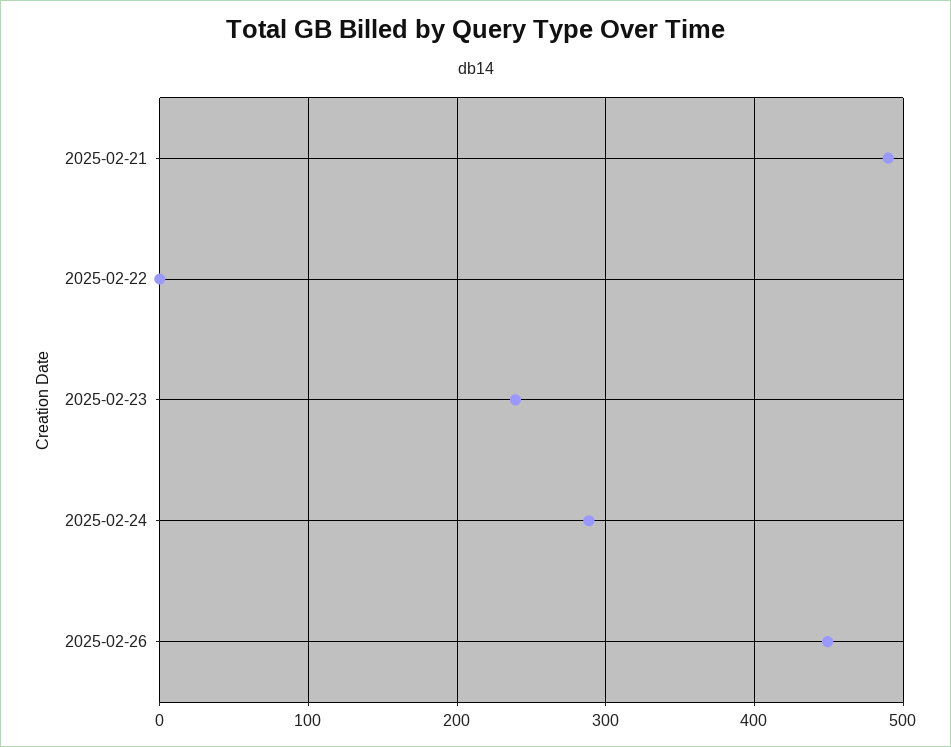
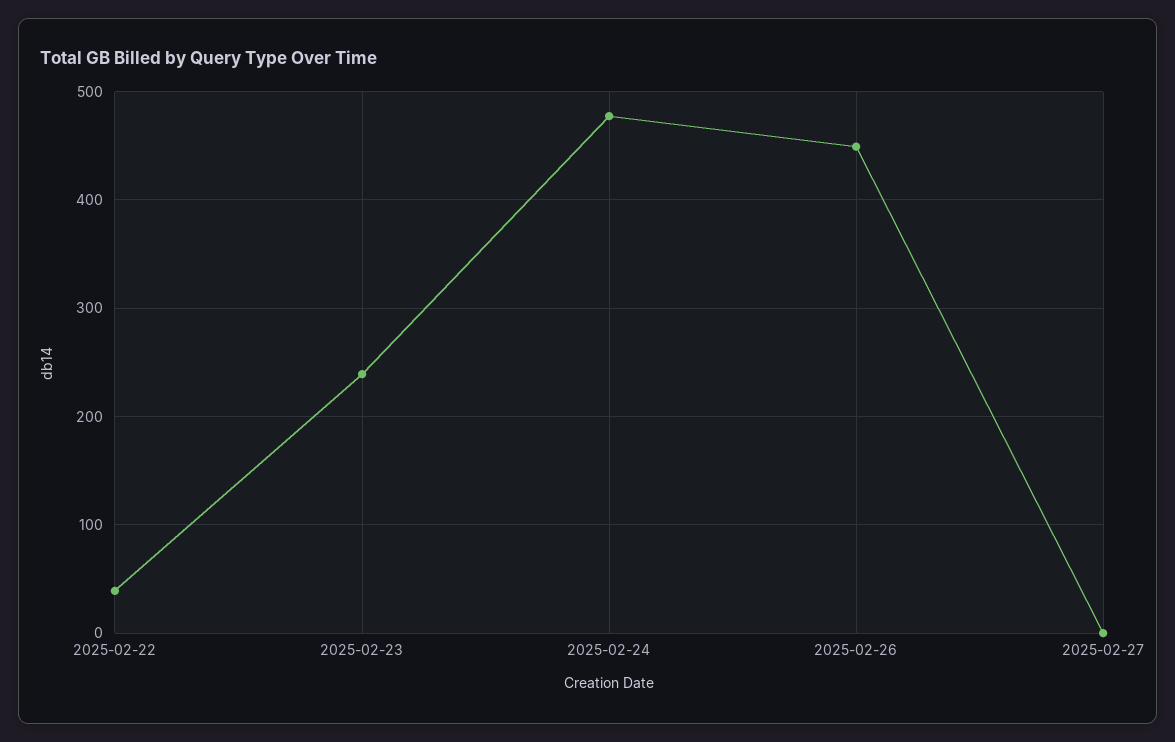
2025-02-21: 490 -> none
2025-02-22: 0 -> 40
2025-02-24: 290 -> 480
2025-02-27: none -> 0

